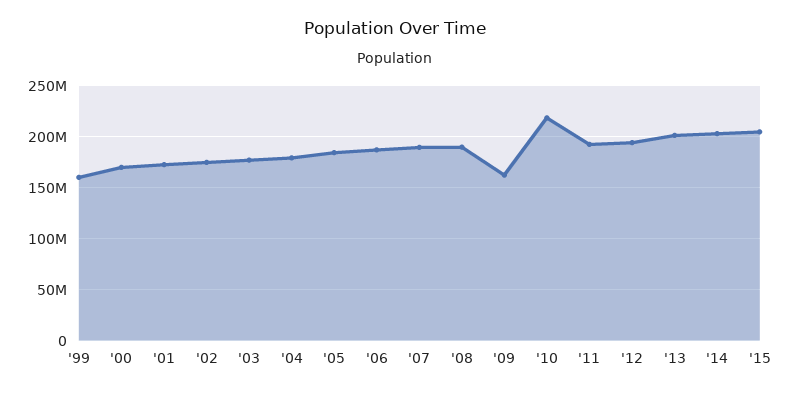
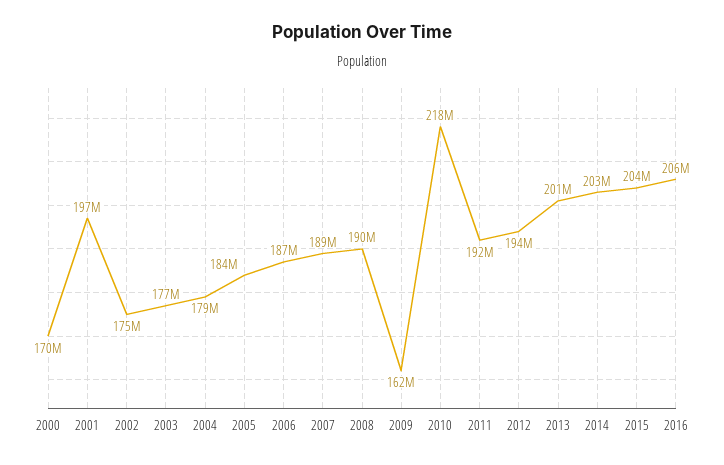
'99: 160000000 -> none
'01: 170000000 -> 197000000
2016: none -> 206000000

